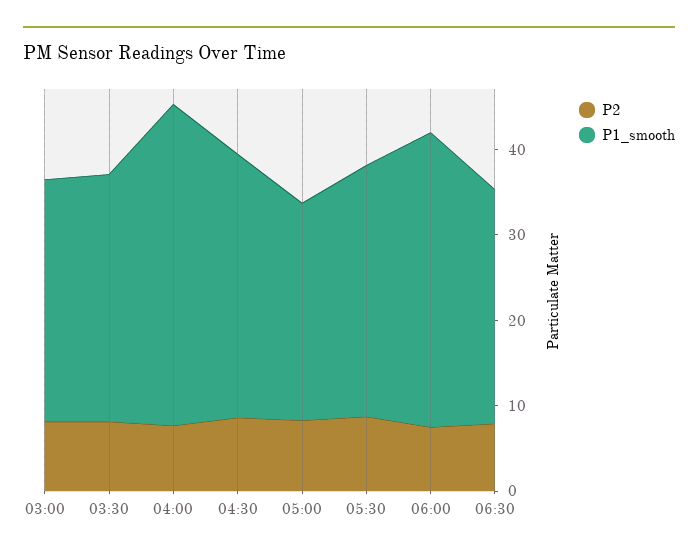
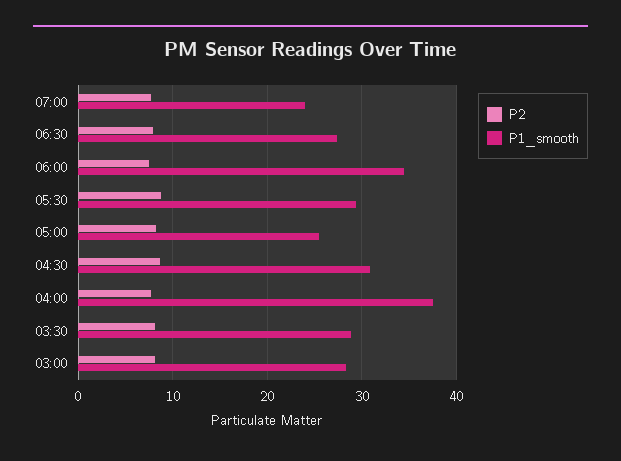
P2, 07:00: none -> 8
P1_smooth, 07:00: none -> 24

